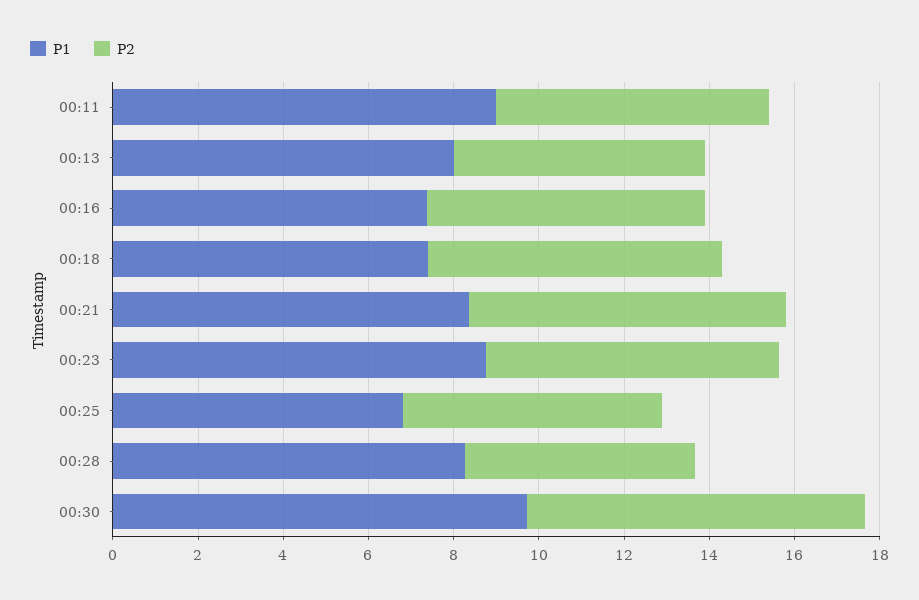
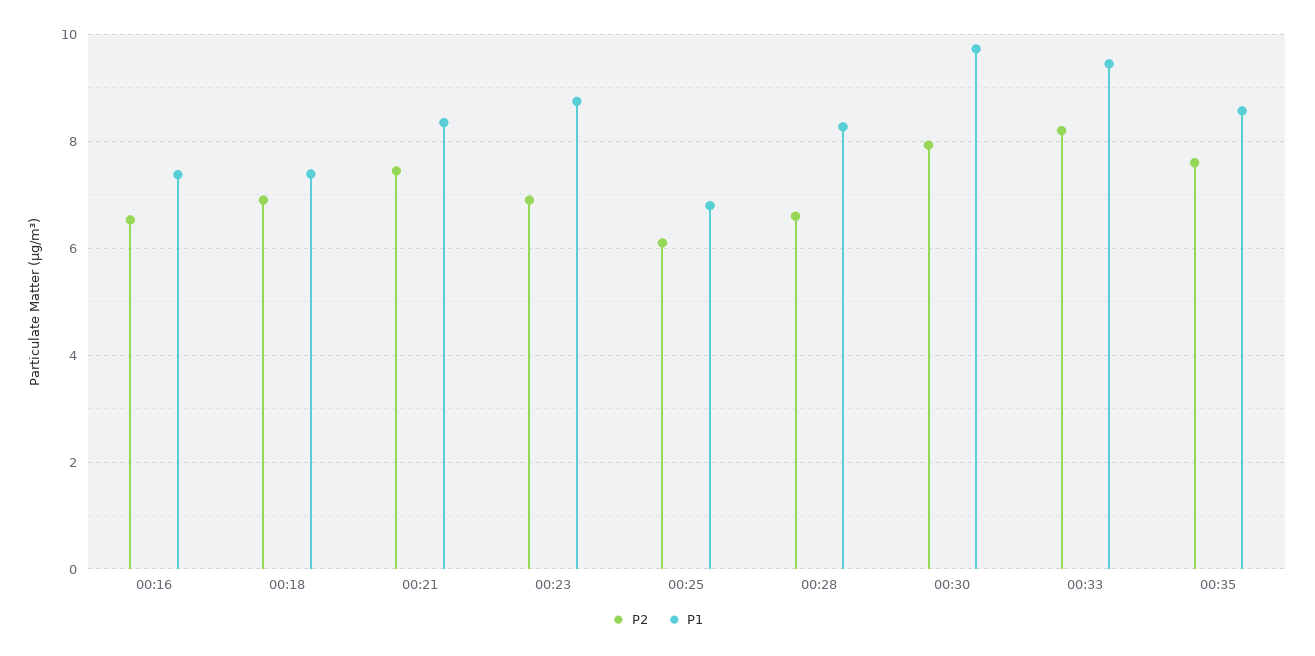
P1, 00:11: 9 -> none
P2, 00:11: 6.5 -> none
P1, 00:13: 8 -> none
P2, 00:13: 6 -> none
P2, 00:28: 5.5 -> 6.6
P2, 00:33: none -> 8.2
P1, 00:33: none -> 9.4
P2, 00:35: none -> 7.6
P1, 00:35: none -> 8.6

